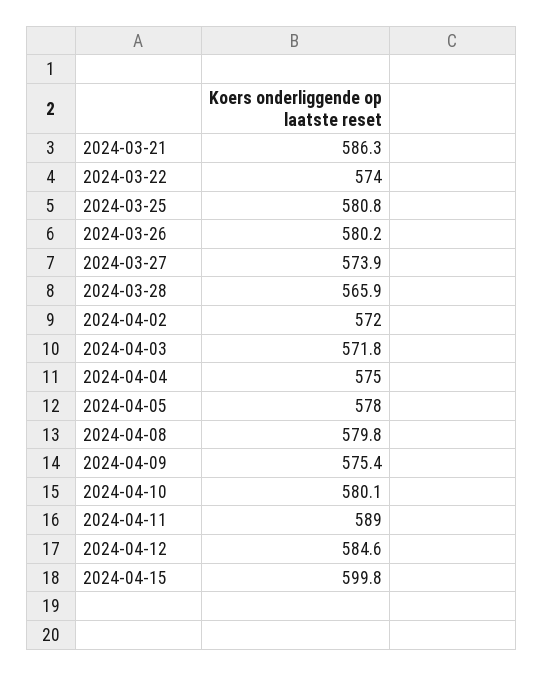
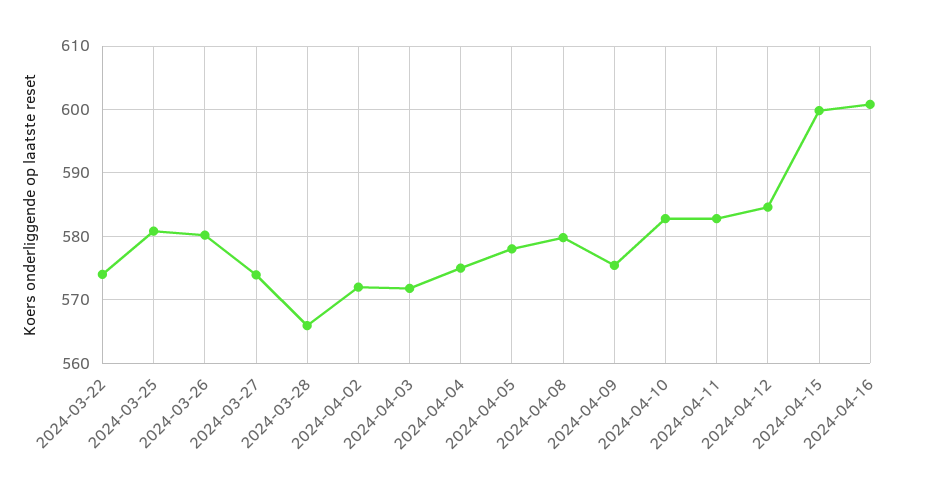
2024-03-21: 586.3 -> none
2024-04-10: 580.1 -> 583
2024-04-11: 589 -> 583
2024-04-16: none -> 601

